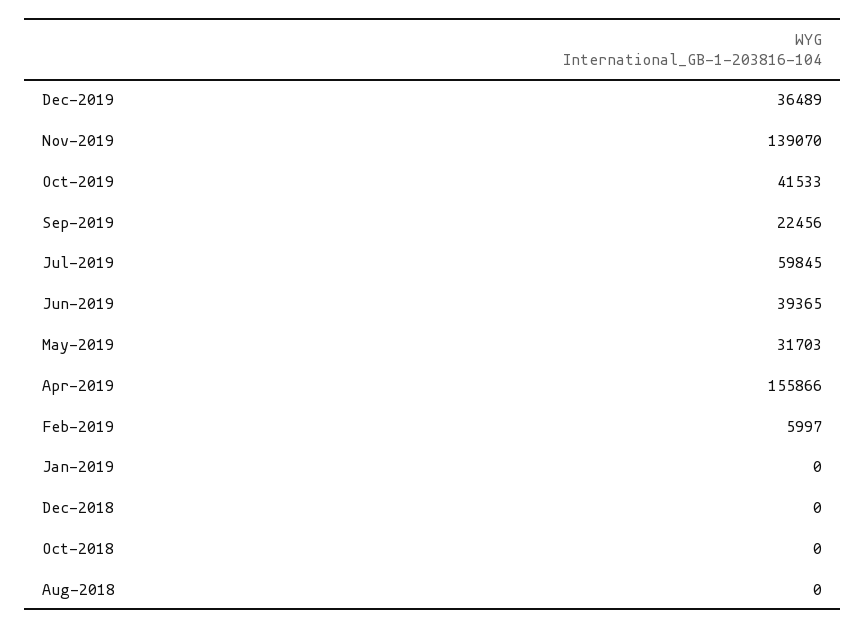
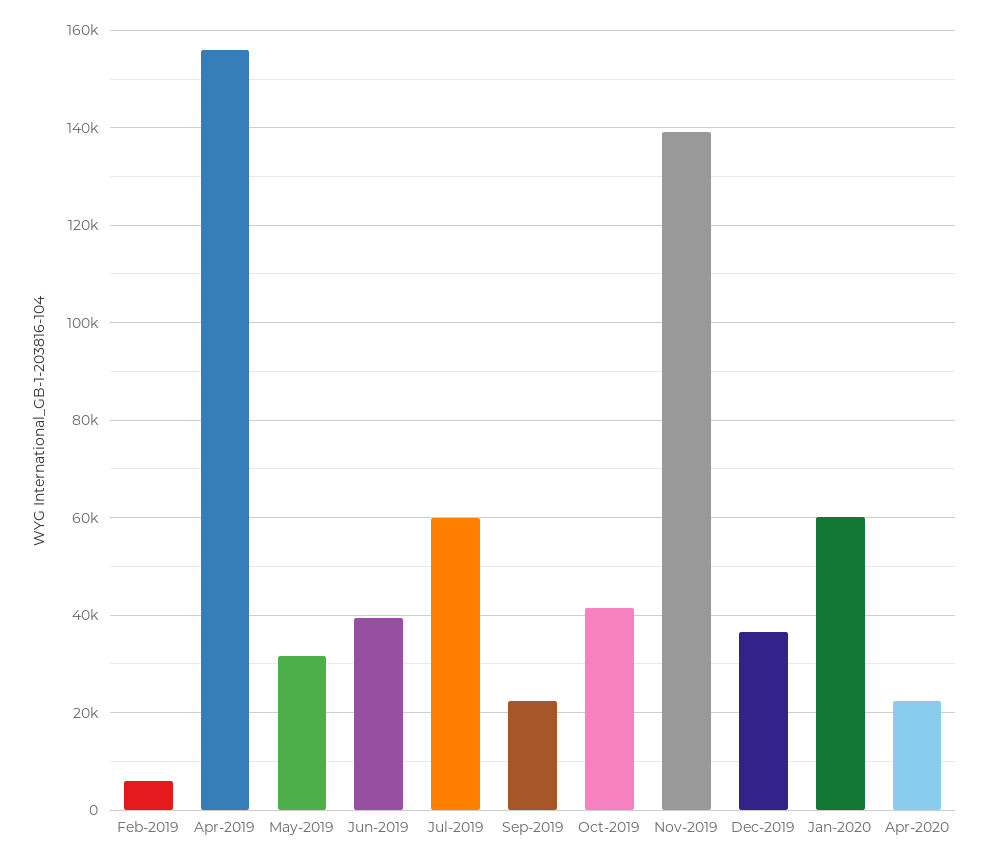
Jan-2019: 0 -> none
Dec-2018: 0 -> none
Oct-2018: 0 -> none
Aug-2018: 0 -> none
Jan-2020: none -> 60000
Apr-2020: none -> 22000

